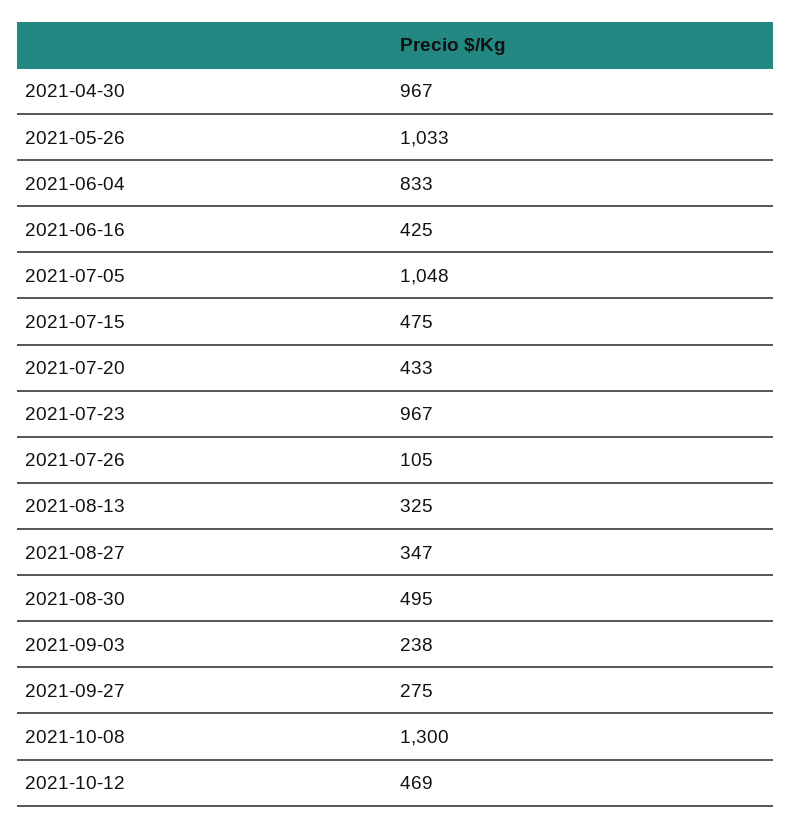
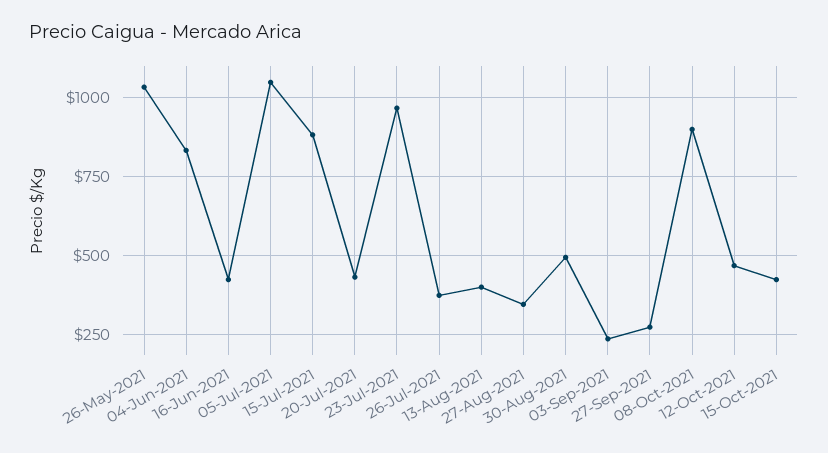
2021-04-30: 967 -> none
2021-07-15: 475 -> 875
2021-07-26: 105 -> 375
2021-08-13: 325 -> 400
2021-10-08: 1300 -> 900
15-Oct-2021: none -> 425

